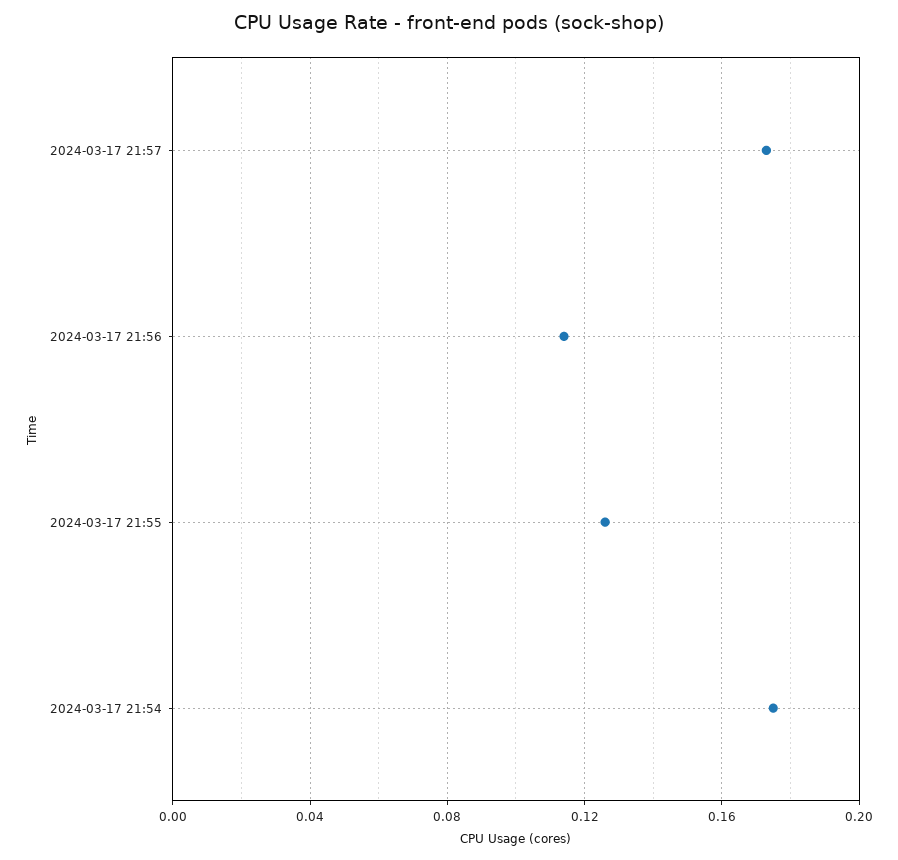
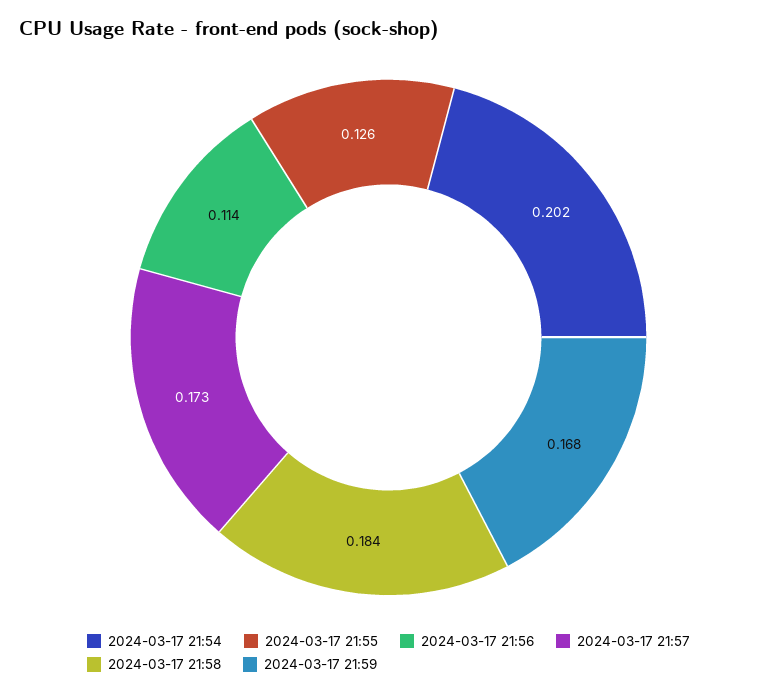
2024-03-17 21:54: 0.175 -> 0.202
2024-03-17 21:58: none -> 0.184
2024-03-17 21:59: none -> 0.168

